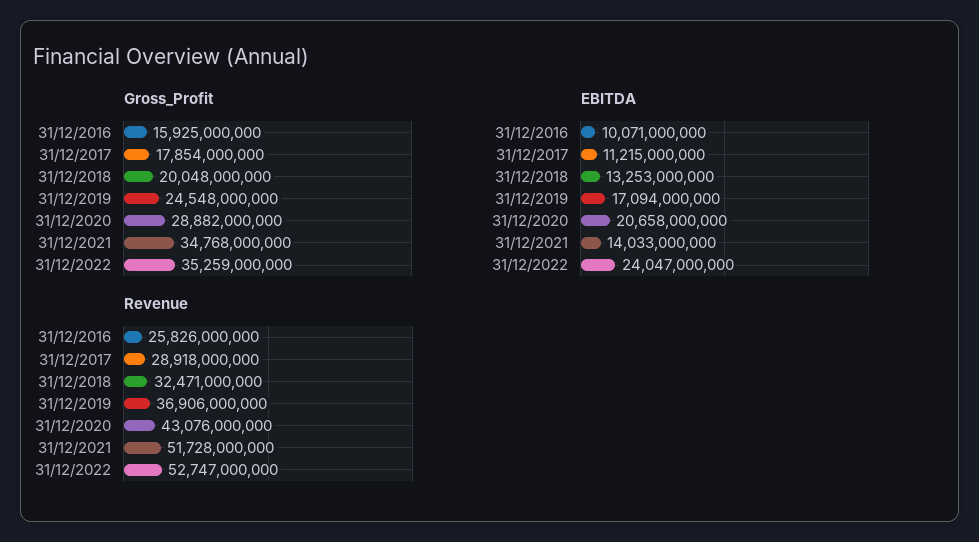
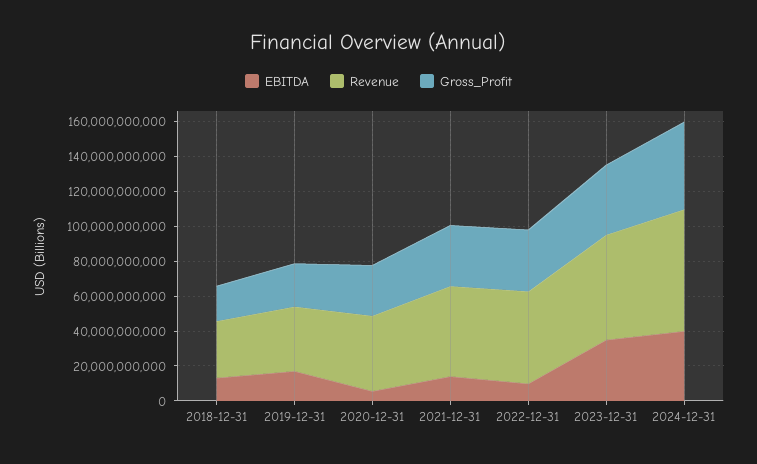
Gross_Profit, 31/12/2016: 15925000000 -> none
Gross_Profit, 31/12/2017: 17854000000 -> none
EBITDA, 31/12/2016: 10071000000 -> none
EBITDA, 31/12/2017: 11215000000 -> none
EBITDA, 31/12/2020: 20658000000 -> 5000000000
EBITDA, 31/12/2022: 24047000000 -> 10000000000
Revenue, 31/12/2016: 25826000000 -> none
Revenue, 31/12/2017: 28918000000 -> none
EBITDA, 2023-12-31: none -> 35000000000
Revenue, 2023-12-31: none -> 60000000000
Gross_Profit, 2023-12-31: none -> 40000000000
EBITDA, 2024-12-31: none -> 40000000000
Revenue, 2024-12-31: none -> 70000000000
Gross_Profit, 2024-12-31: none -> 50000000000

